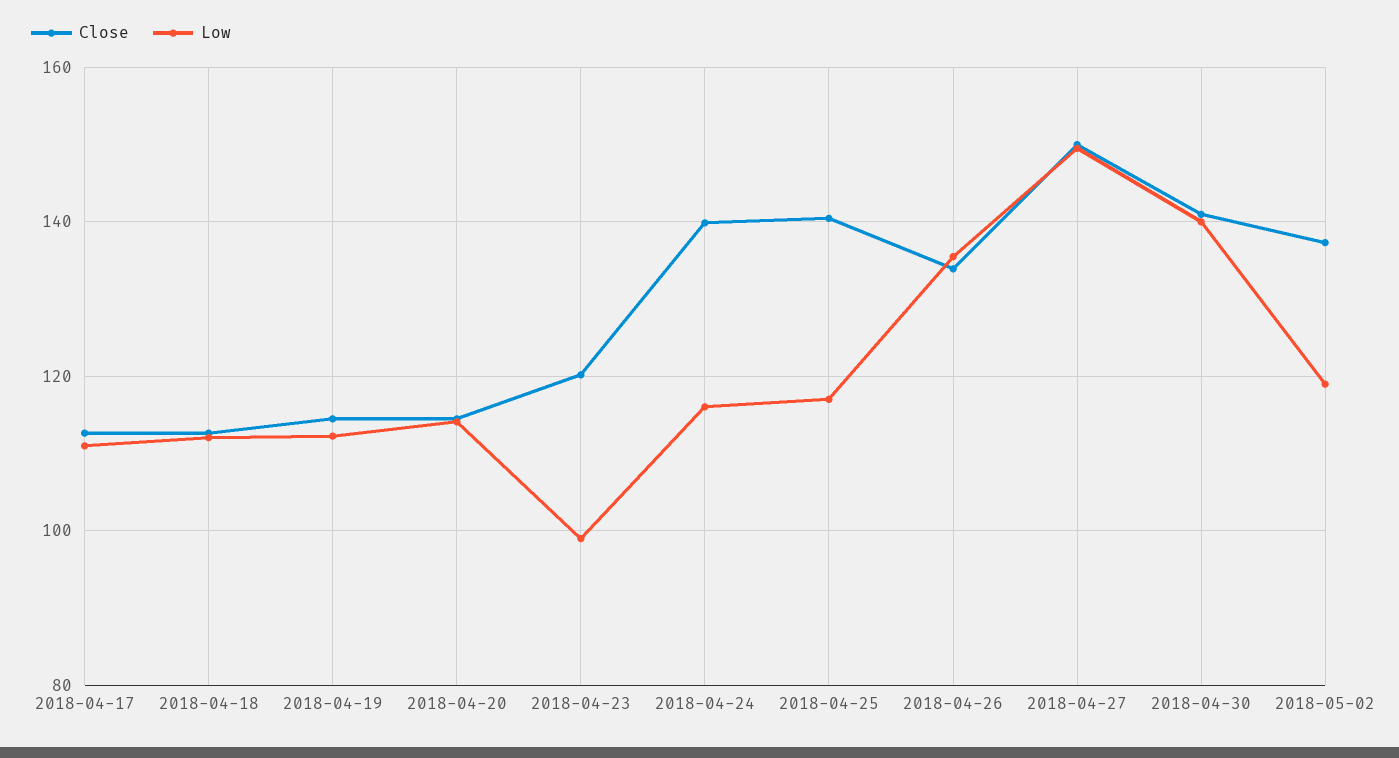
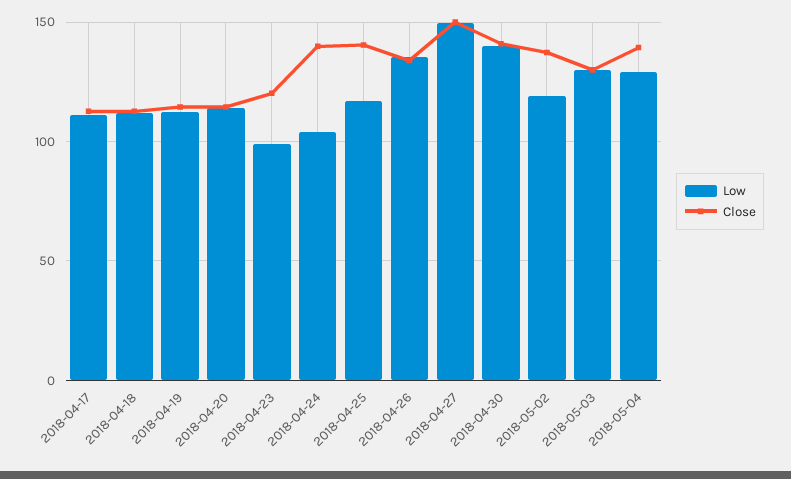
Low, 2018-04-24: 116 -> 105
Low, 2018-05-03: none -> 130
Close, 2018-05-03: none -> 130
Low, 2018-05-04: none -> 130
Close, 2018-05-04: none -> 140

